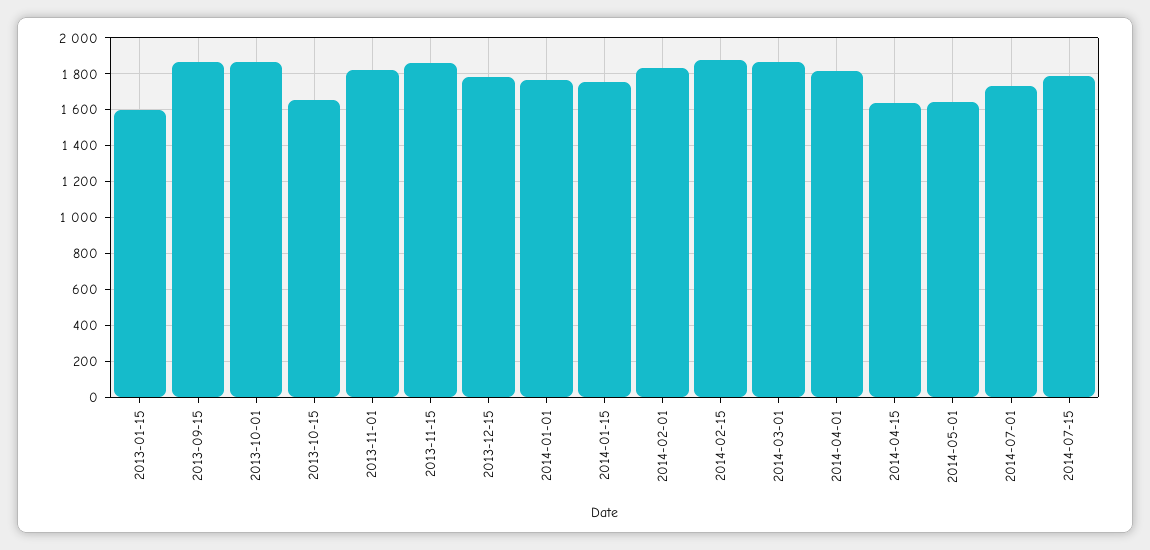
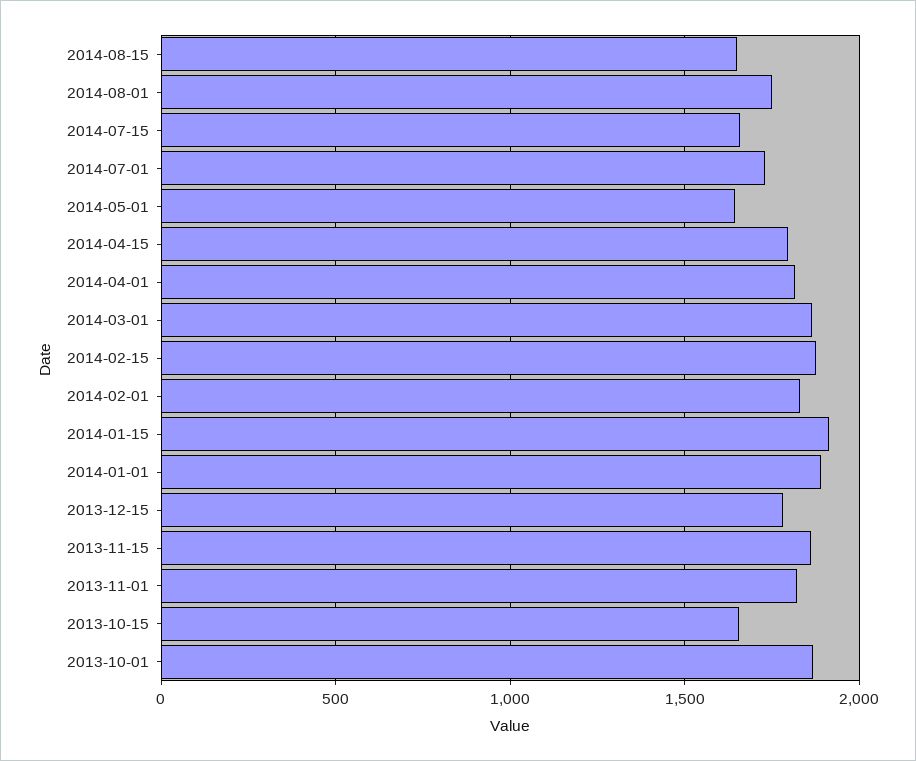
2013-01-15: 1600 -> none
2013-09-15: 1850 -> none
2014-01-01: 1750 -> 1900
2014-01-15: 1750 -> 1900
2014-04-15: 1650 -> 1800
2014-07-15: 1800 -> 1650
2014-08-15: none -> 1650
2014-08-01: none -> 1750

